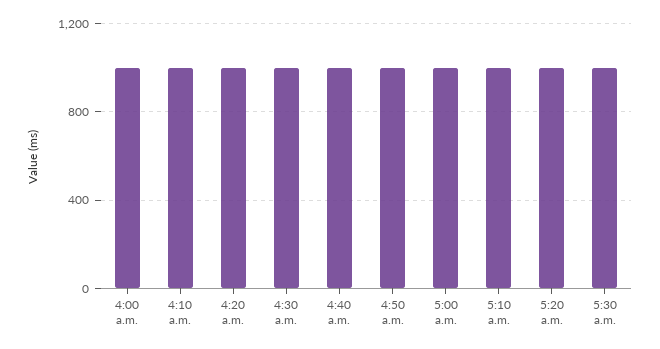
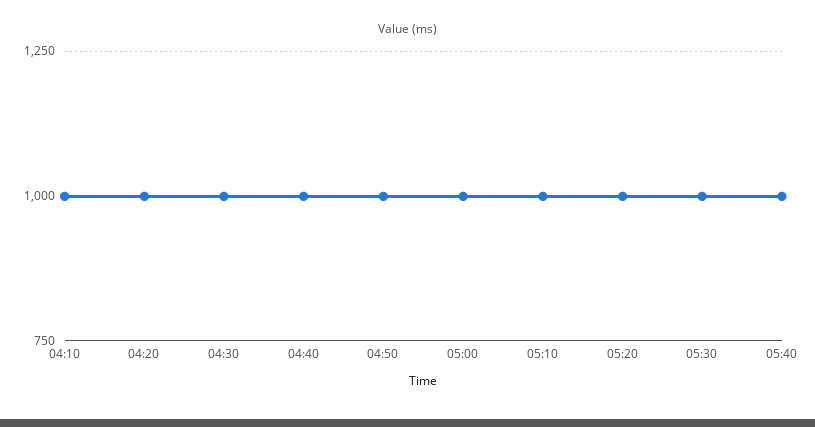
4:00 a.m.: 1000 -> none
05:40: none -> 1000

